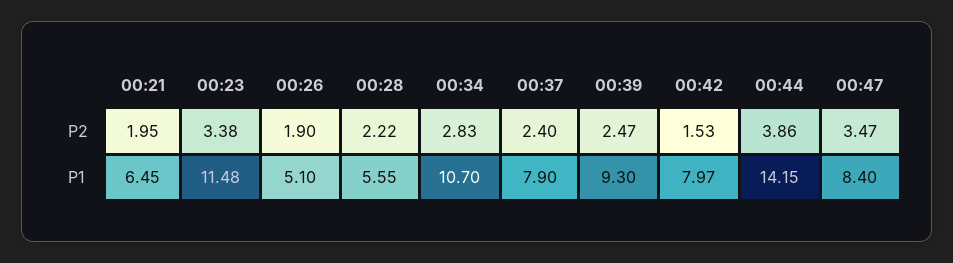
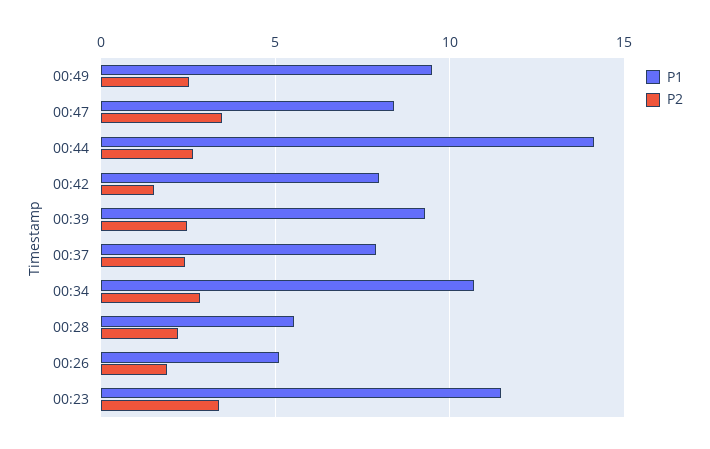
P2, 00:21: 1.95 -> none
P2, 00:44: 3.86 -> 2.5
P1, 00:21: 6.45 -> none
P1, 00:49: none -> 9.5
P2, 00:49: none -> 2.5

